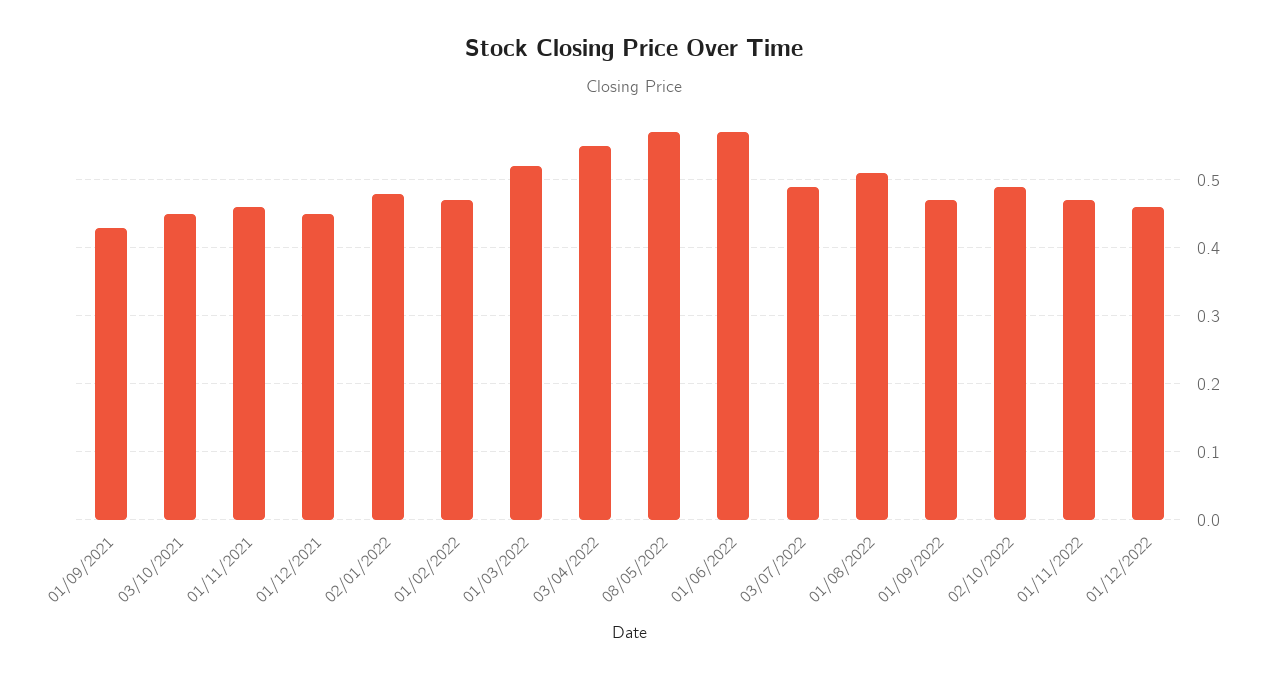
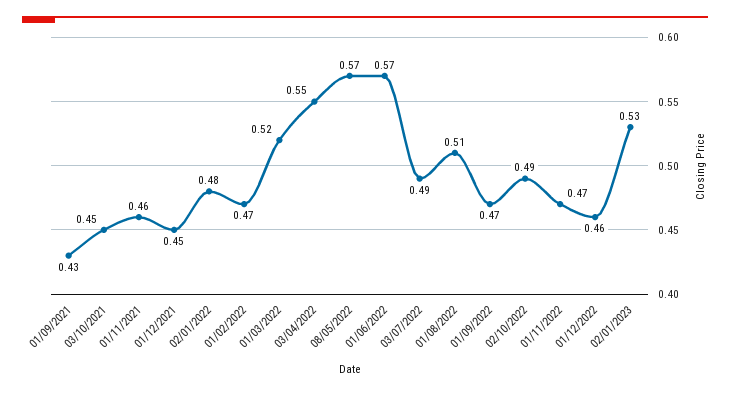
02/01/2023: none -> 0.53

